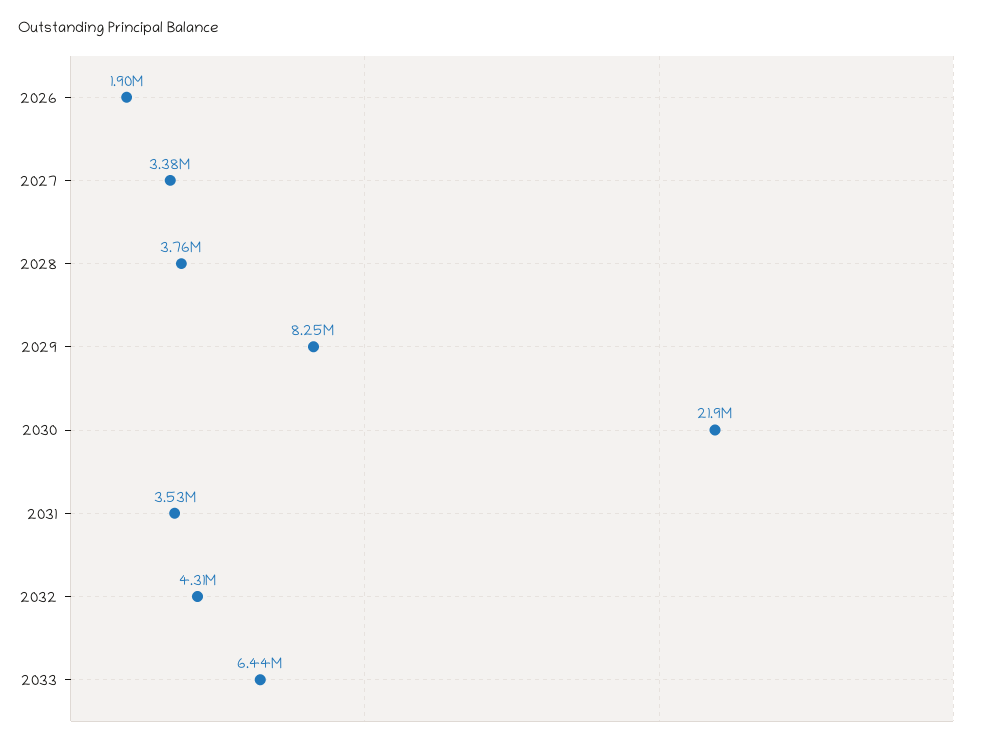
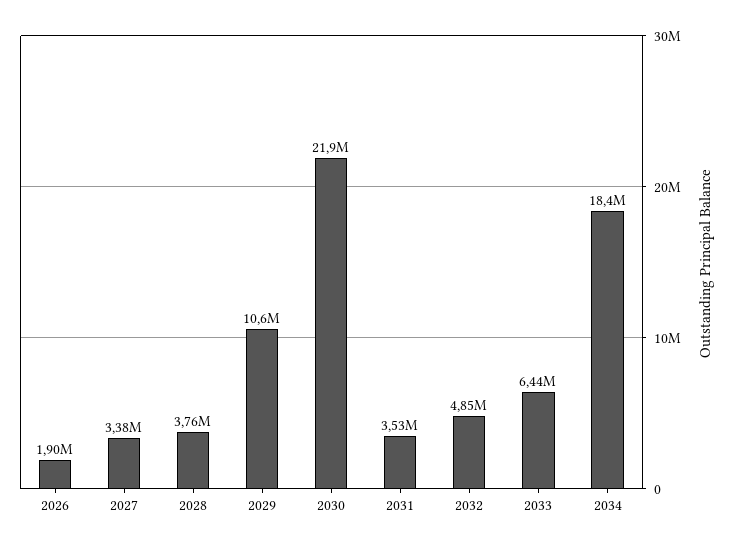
2029: 8250000 -> 10600000
2032: 4310000 -> 4850000
2034: none -> 18400000

